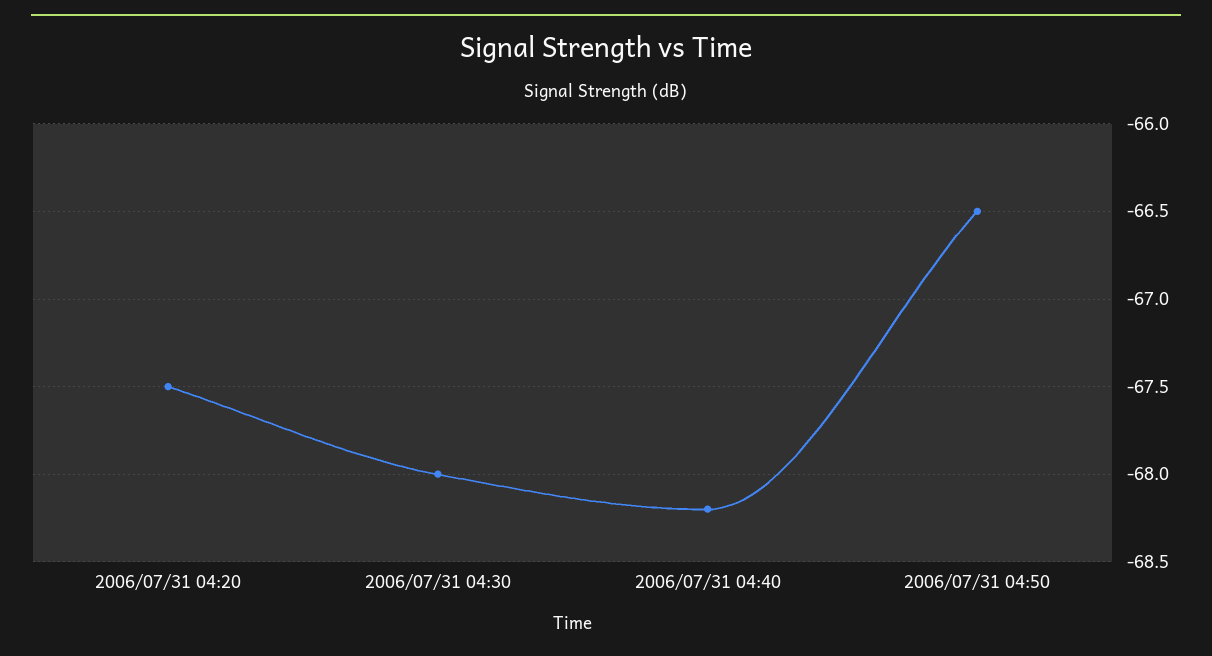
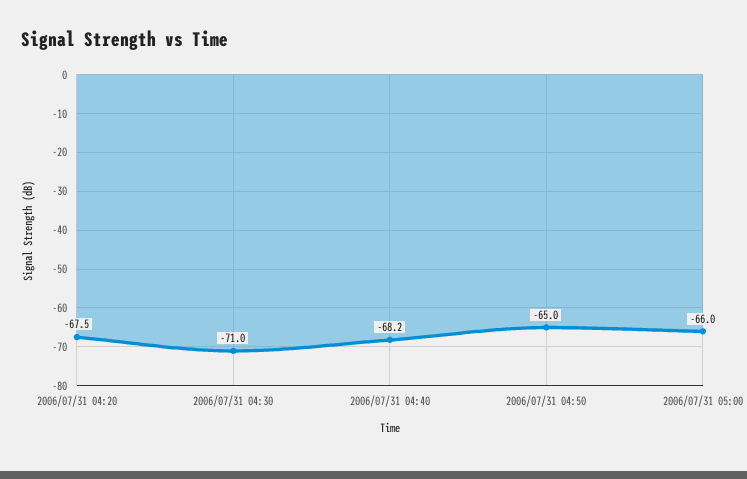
2006/07/31 04:30: -68 -> -71
2006/07/31 04:50: -66.5 -> -65
2006/07/31 05:00: none -> -66

